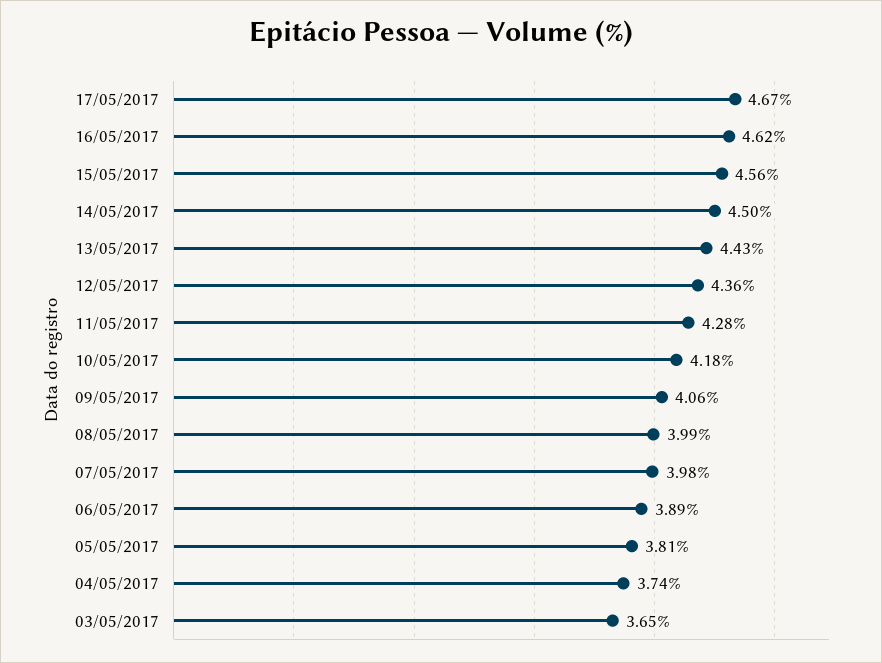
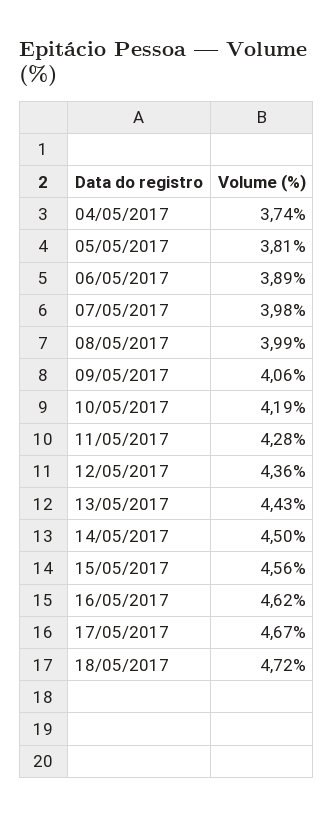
10/05/2017: 4.18 -> 4.19
03/05/2017: 3.65 -> none
18/05/2017: none -> 4.72

